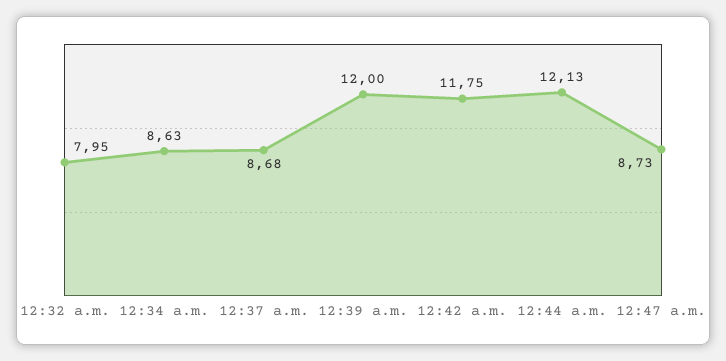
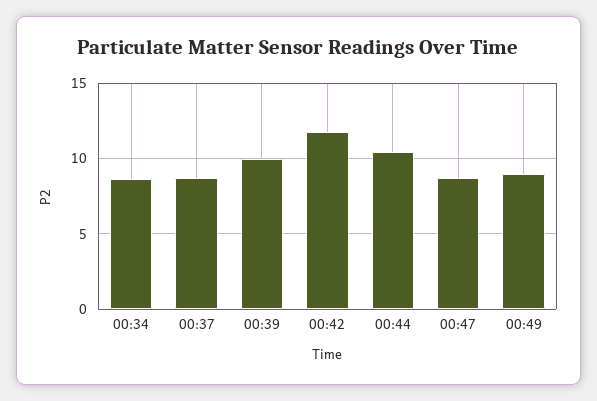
12:32 a.m.: 7.95 -> none
12:39 a.m.: 12 -> 10
12:44 a.m.: 12.13 -> 10.5
00:49: none -> 9

